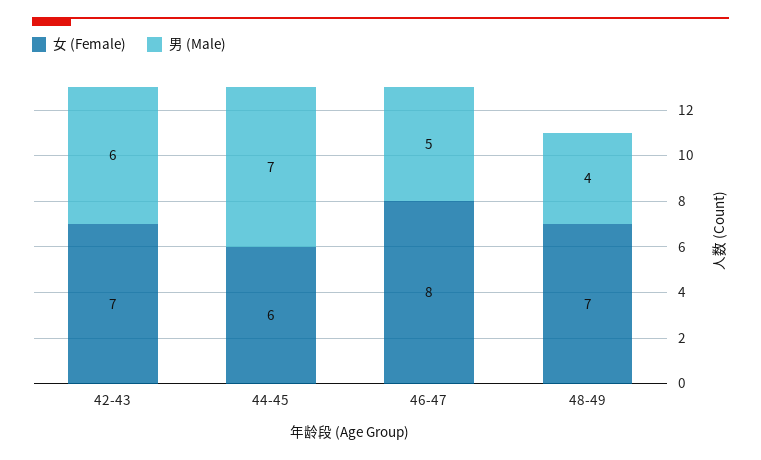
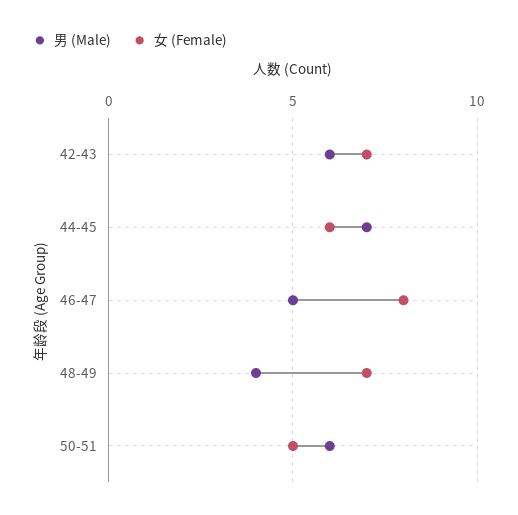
男 (Male), 50-51: none -> 6
女 (Female), 50-51: none -> 5

